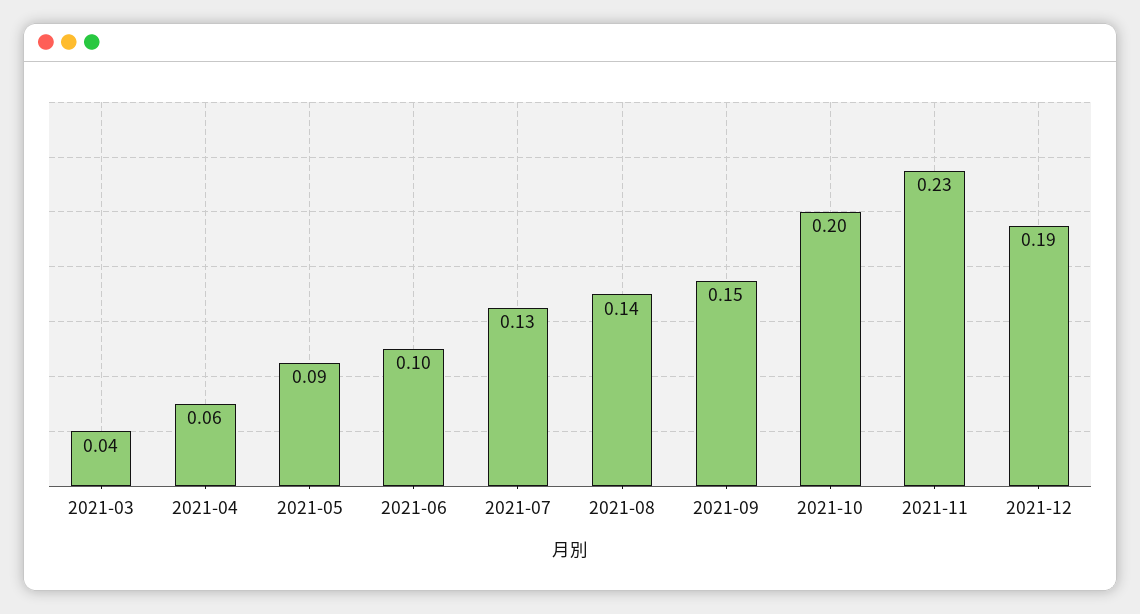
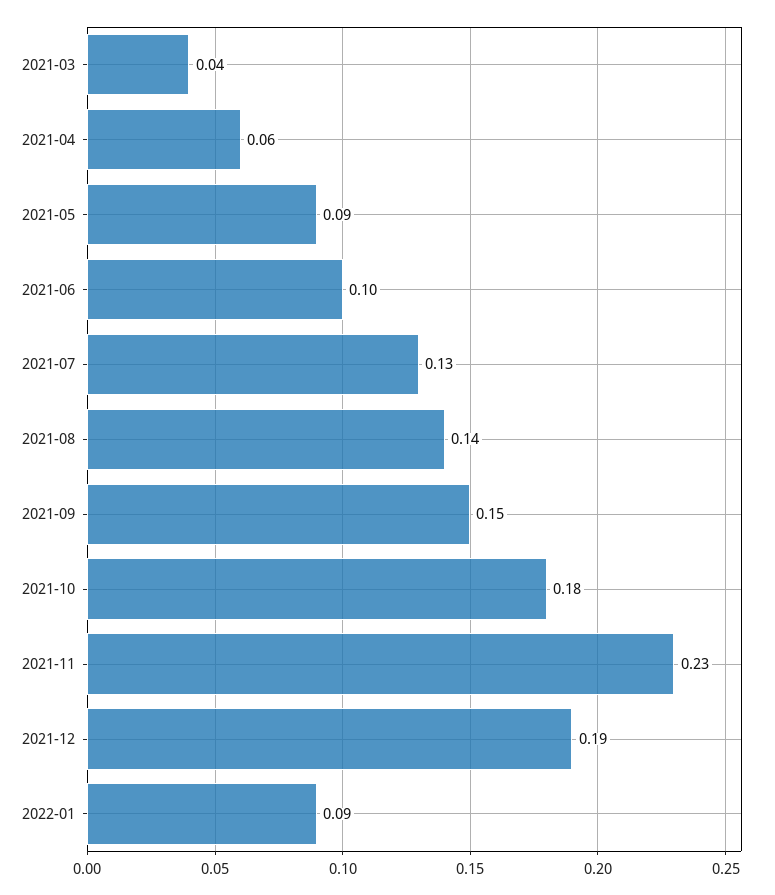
2021-10: 0.2 -> 0.18
2022-01: none -> 0.09

